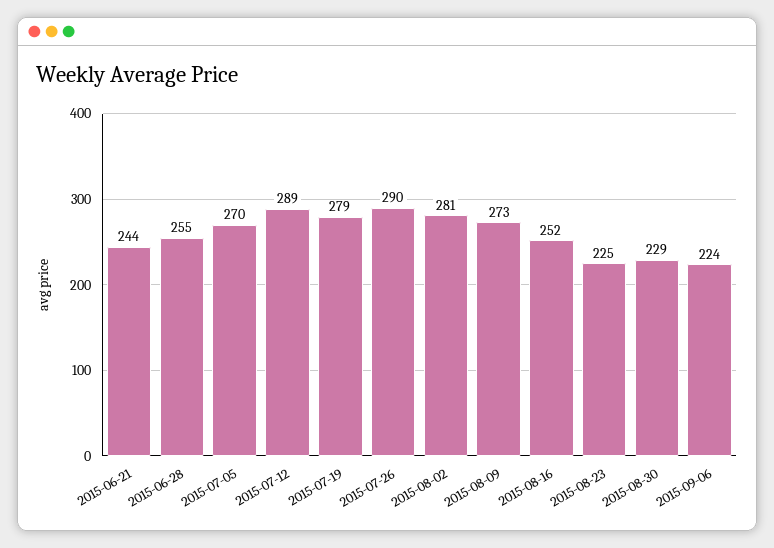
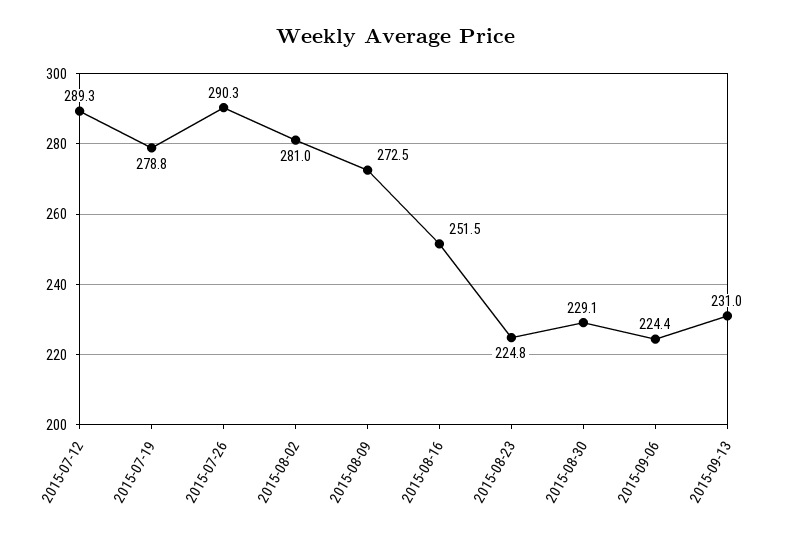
2015-06-21: 244 -> none
2015-06-28: 255 -> none
2015-07-05: 270 -> none
2015-09-13: none -> 231

